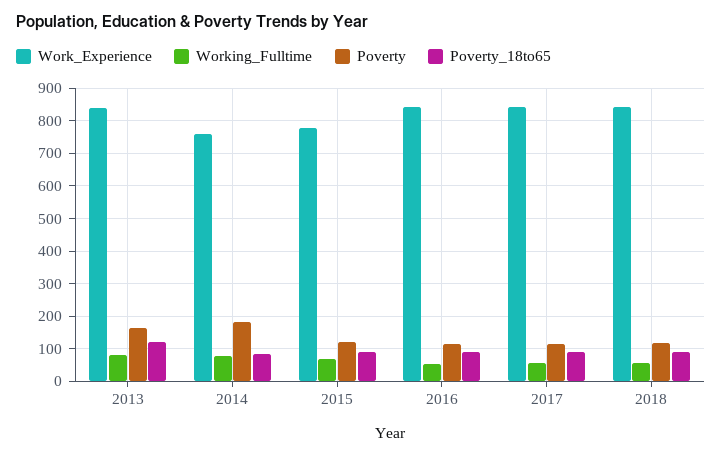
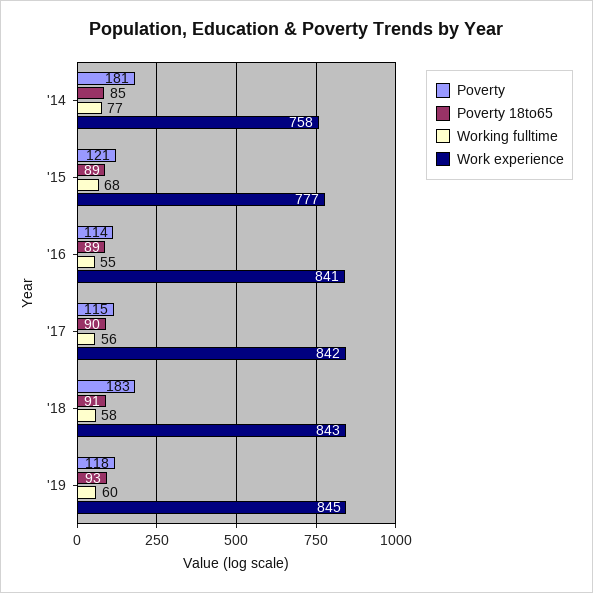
Work_Experience, 2013: 840 -> none
Working_Fulltime, 2013: 80 -> none
Poverty, 2013: 160 -> none
Poverty_18to65, 2013: 120 -> none
Poverty, 2018: 120 -> 183
Poverty, '19: none -> 118
Poverty_18to65, '19: none -> 93
Working_Fulltime, '19: none -> 60
Work_Experience, '19: none -> 845

